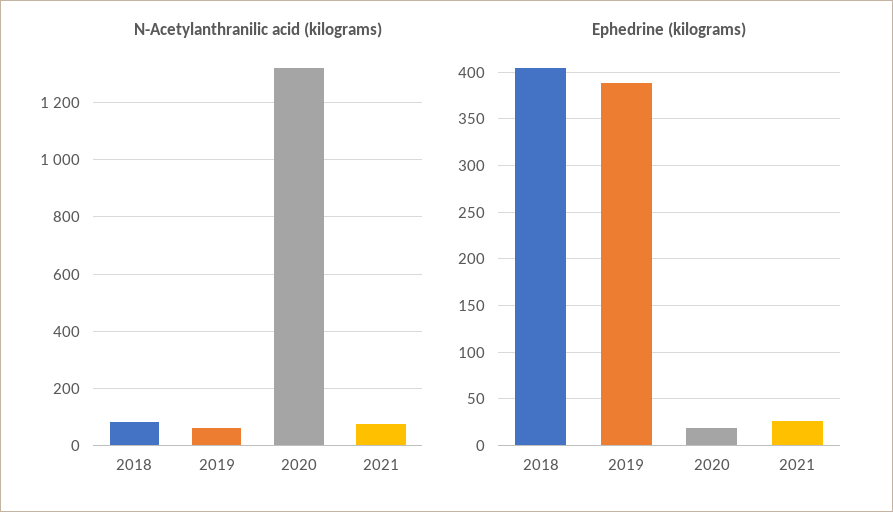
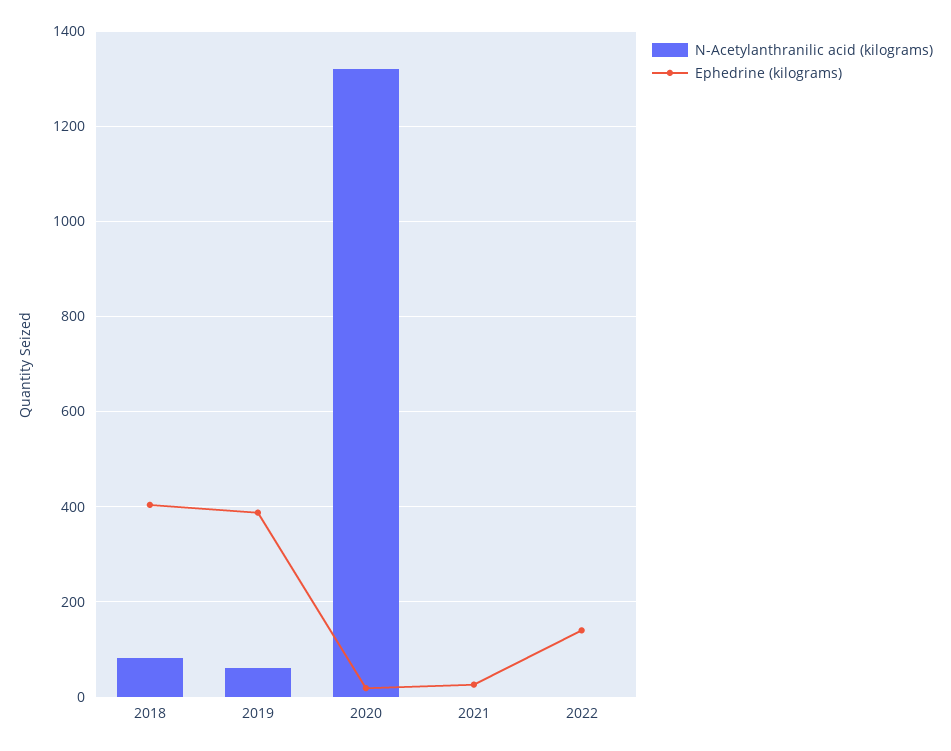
N-Acetylanthranilic acid (kilograms), 2021: 75 -> 0
N-Acetylanthranilic acid (kilograms), 2022: none -> 0
Ephedrine (kilograms), 2022: none -> 140

